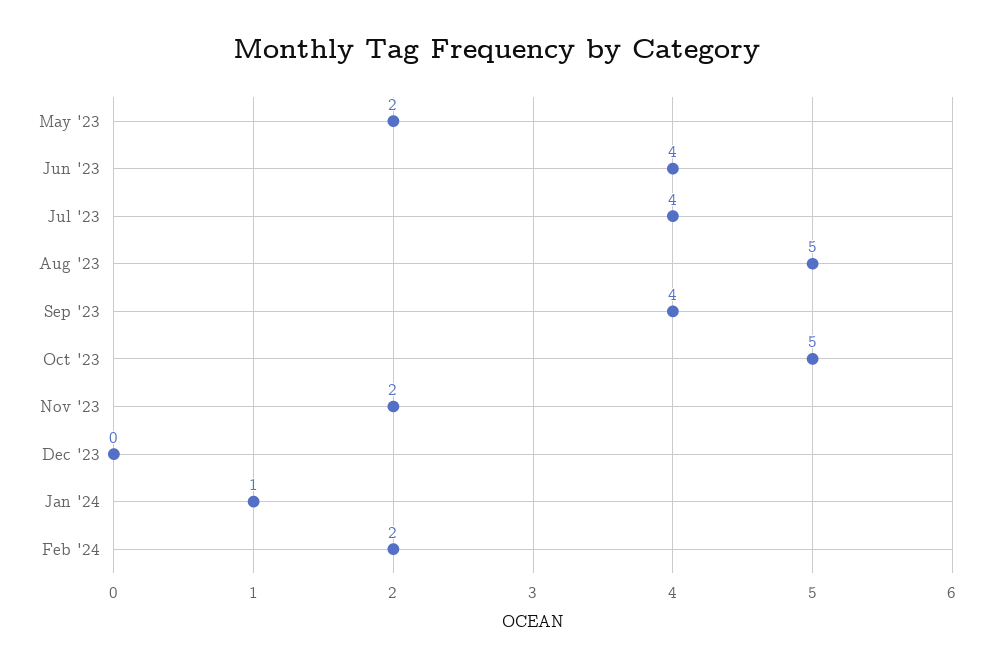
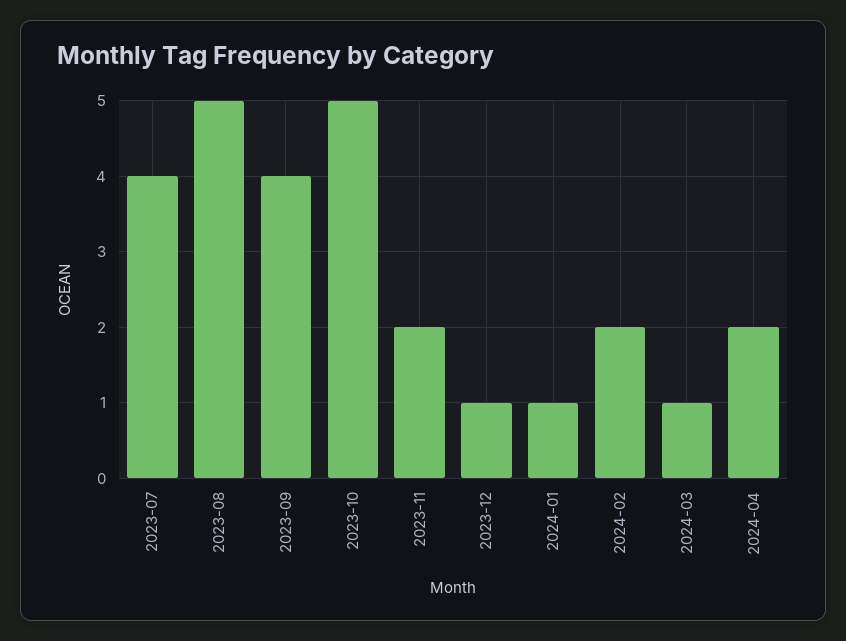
May '23: 2 -> none
Jun '23: 4 -> none
Dec '23: 0 -> 1
2024-03: none -> 1
2024-04: none -> 2

